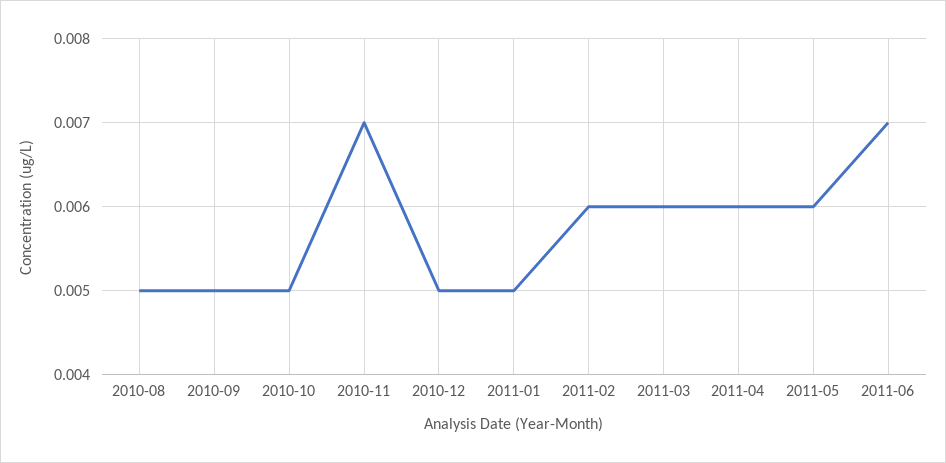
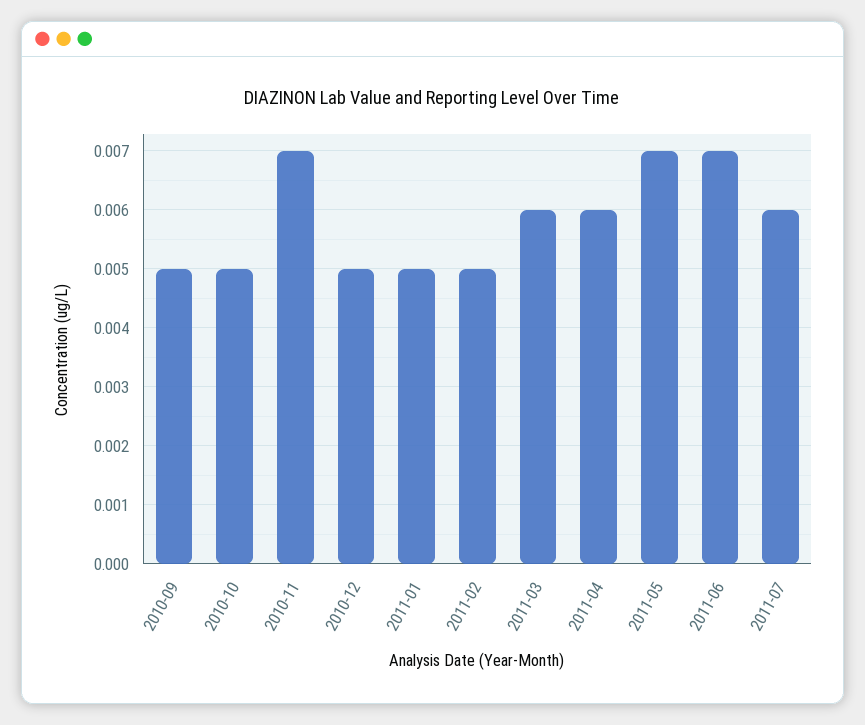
2010-08: 0.005 -> none
2011-02: 0.006 -> 0.005
2011-05: 0.006 -> 0.007
2011-07: none -> 0.006

